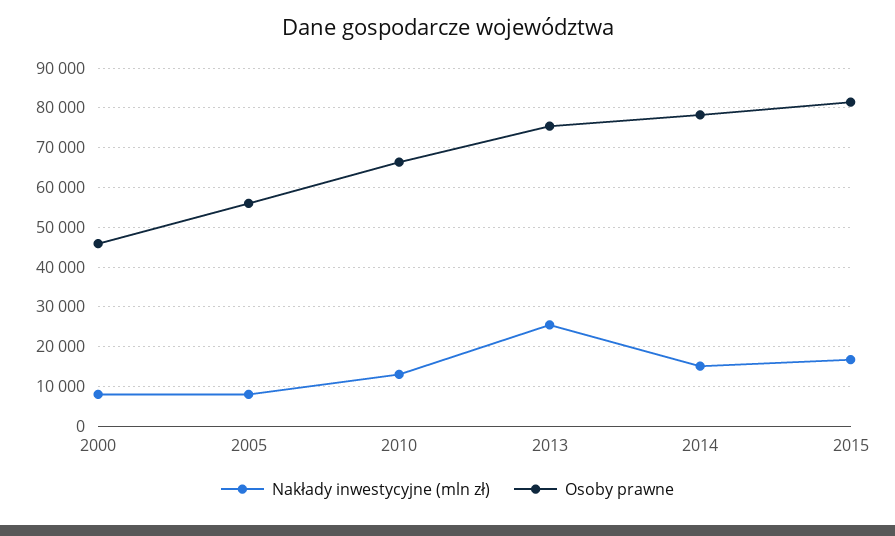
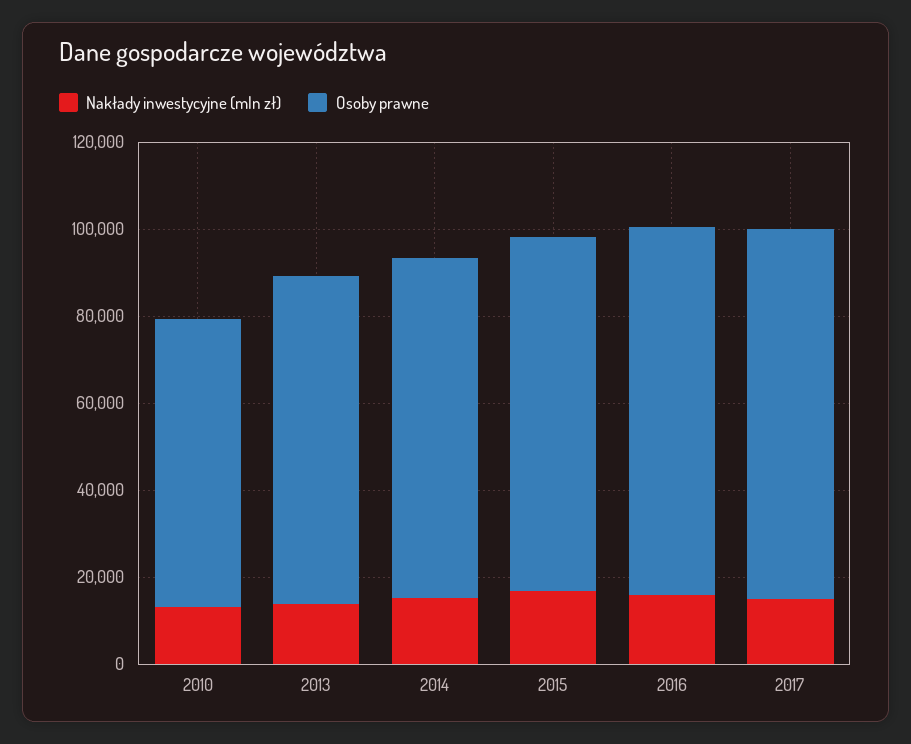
Nakłady inwestycyjne (mln zł), 2000: 8000 -> none
Osoby prawne, 2000: 46000 -> none
Nakłady inwestycyjne (mln zł), 2005: 8000 -> none
Osoby prawne, 2005: 56000 -> none
Nakłady inwestycyjne (mln zł), 2013: 26000 -> 15000
Nakłady inwestycyjne (mln zł), 2016: none -> 15000
Osoby prawne, 2016: none -> 85000
Nakłady inwestycyjne (mln zł), 2017: none -> 15000
Osoby prawne, 2017: none -> 85000

